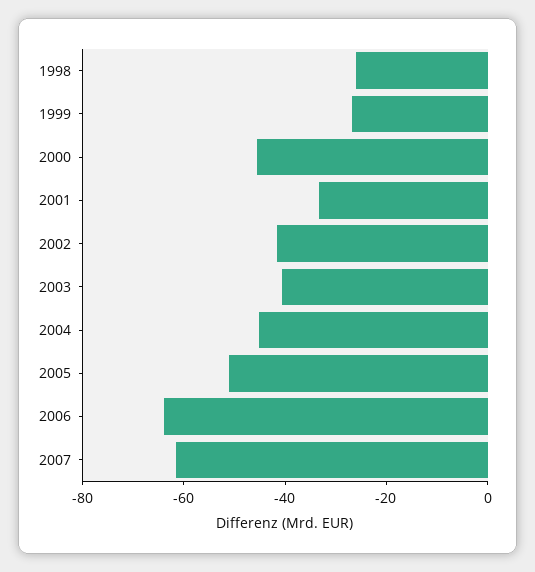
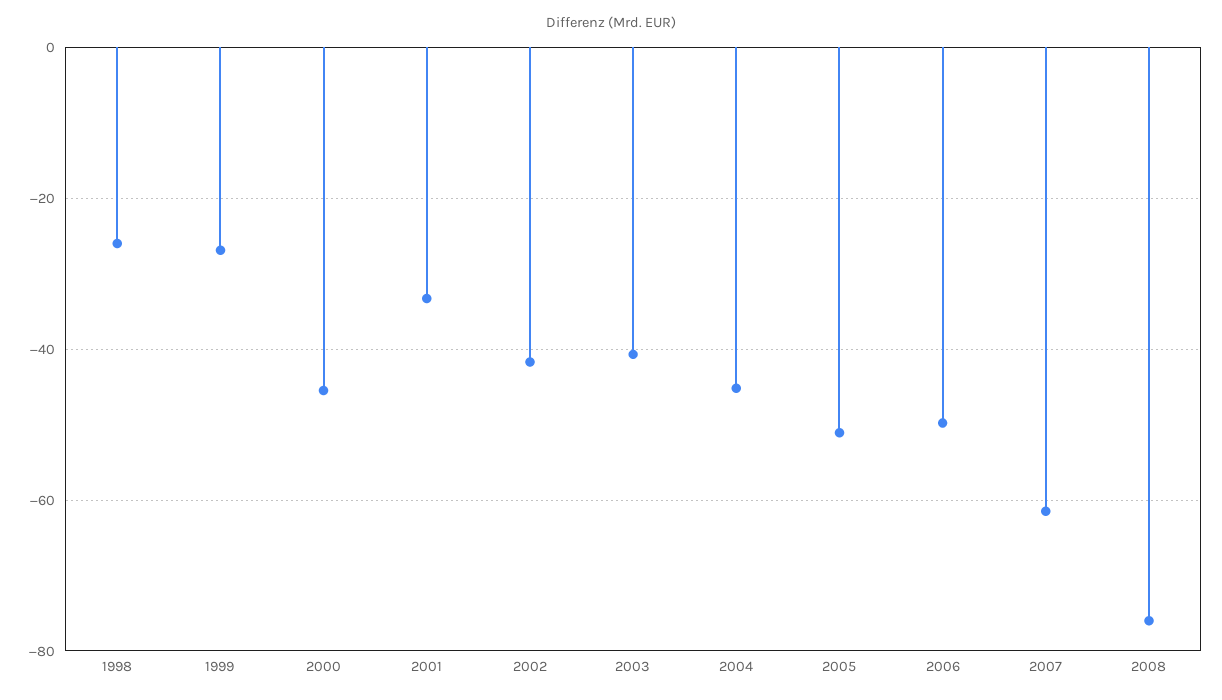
2006: -65 -> -50
2008: none -> -76

